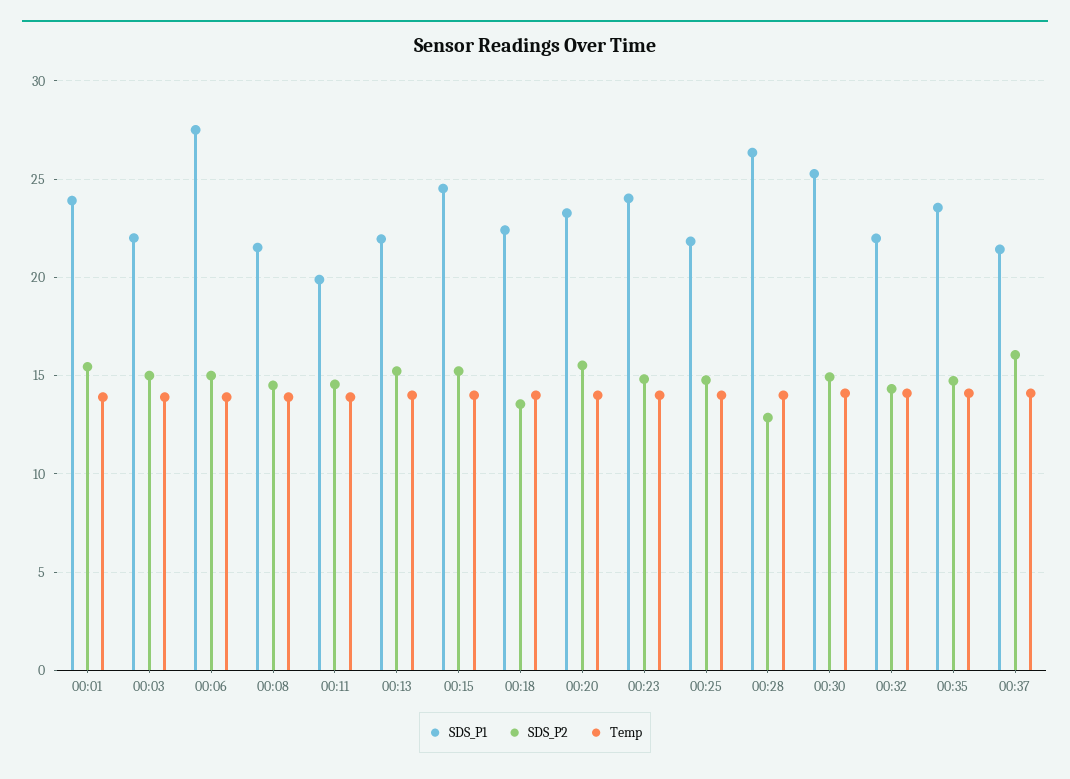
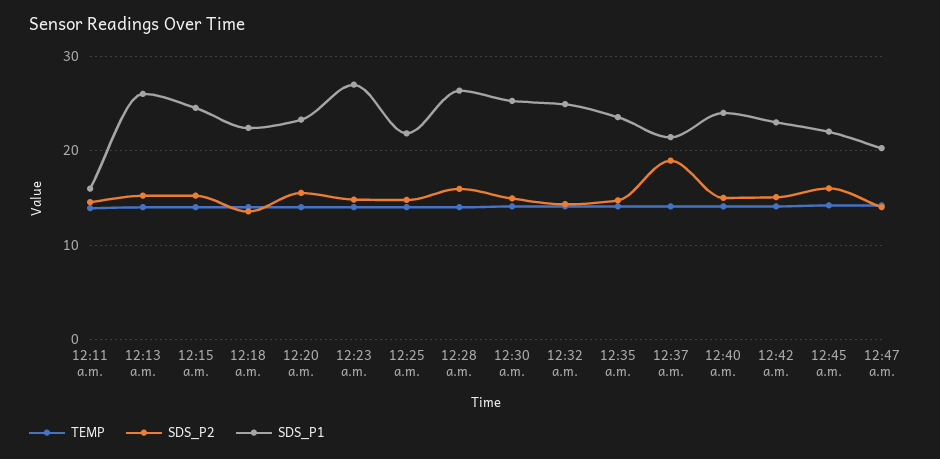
SDS_P1, 00:01: 24 -> none
SDS_P2, 00:01: 15.5 -> none
Temp, 00:01: 14 -> none
SDS_P1, 00:03: 22 -> none
SDS_P2, 00:03: 15 -> none
Temp, 00:03: 14 -> none
SDS_P1, 00:06: 27.5 -> none
SDS_P2, 00:06: 15 -> none
Temp, 00:06: 14 -> none
SDS_P1, 00:08: 21.5 -> none
SDS_P2, 00:08: 14.5 -> none
Temp, 00:08: 14 -> none
SDS_P1, 00:11: 20 -> 16
SDS_P1, 00:13: 22 -> 26
SDS_P1, 00:23: 24 -> 27
SDS_P2, 00:28: 13 -> 16
SDS_P1, 00:32: 22 -> 25
SDS_P2, 00:37: 16 -> 19
Temp, 12:40 a.m.: none -> 14
SDS_P2, 12:40 a.m.: none -> 15
SDS_P1, 12:40 a.m.: none -> 24
Temp, 12:42 a.m.: none -> 14
SDS_P2, 12:42 a.m.: none -> 15
SDS_P1, 12:42 a.m.: none -> 23
Temp, 12:45 a.m.: none -> 14
SDS_P2, 12:45 a.m.: none -> 16
SDS_P1, 12:45 a.m.: none -> 22
Temp, 12:47 a.m.: none -> 14
SDS_P2, 12:47 a.m.: none -> 14
SDS_P1, 12:47 a.m.: none -> 20

